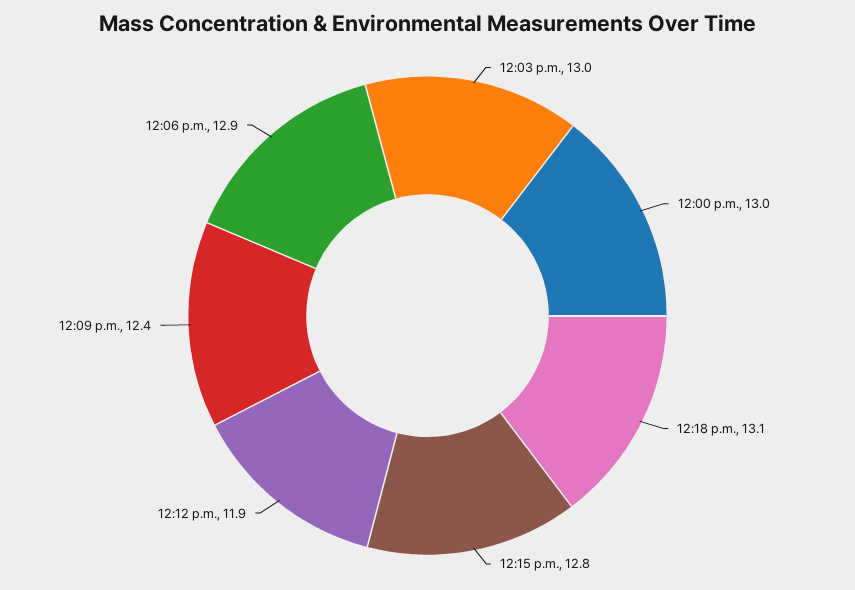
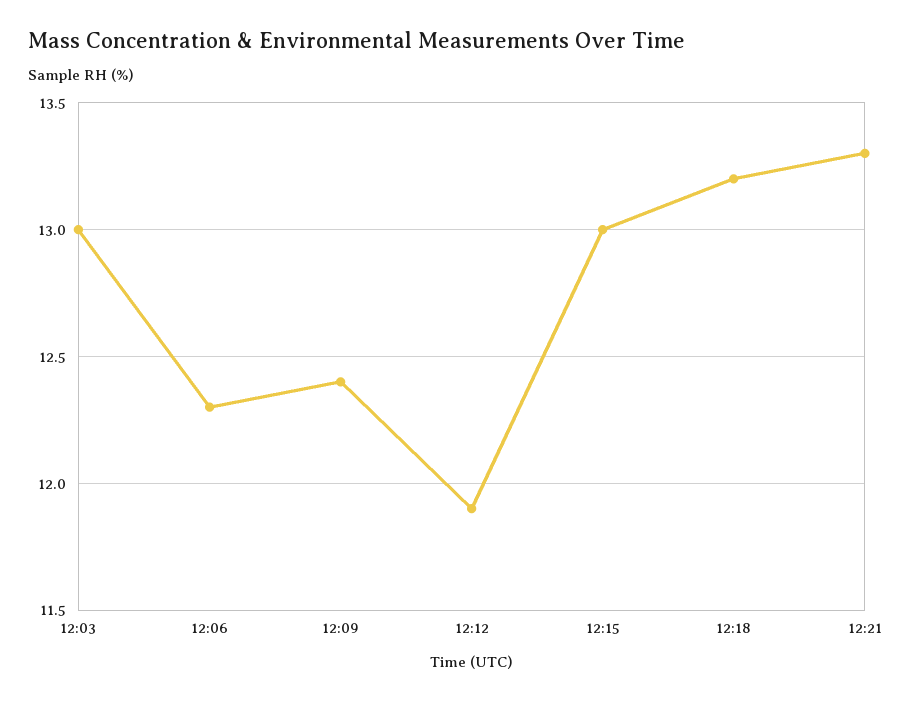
12:00 p.m.: 13 -> none
12:18 p.m.: 13.1 -> 13.2
12:15 p.m.: 12.8 -> 13
12:06 p.m.: 12.9 -> 12.3
12:21: none -> 13.3

